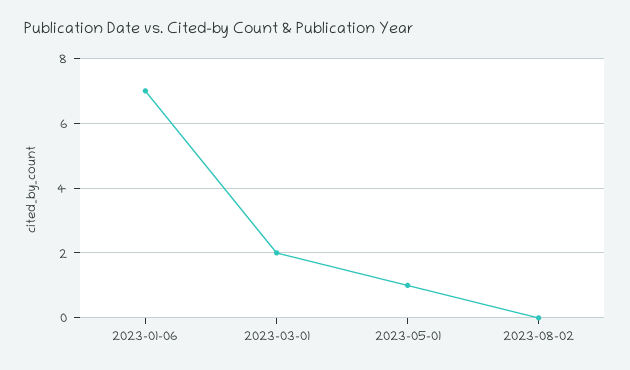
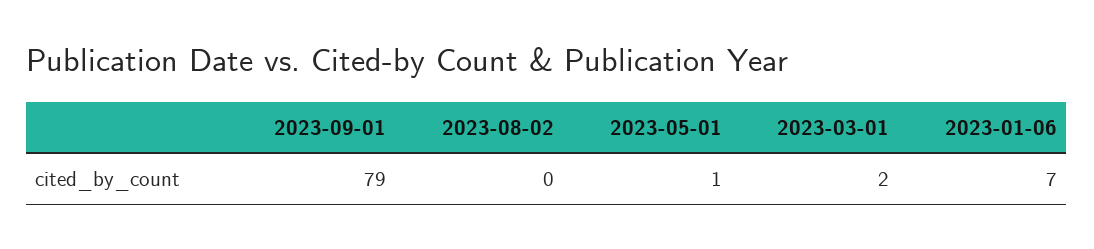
2023-09-01: none -> 79

